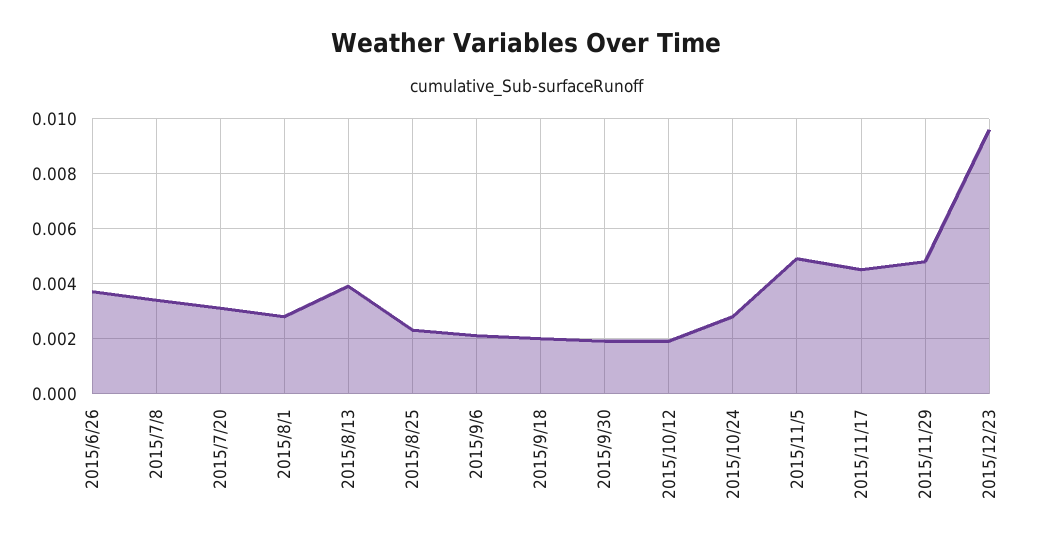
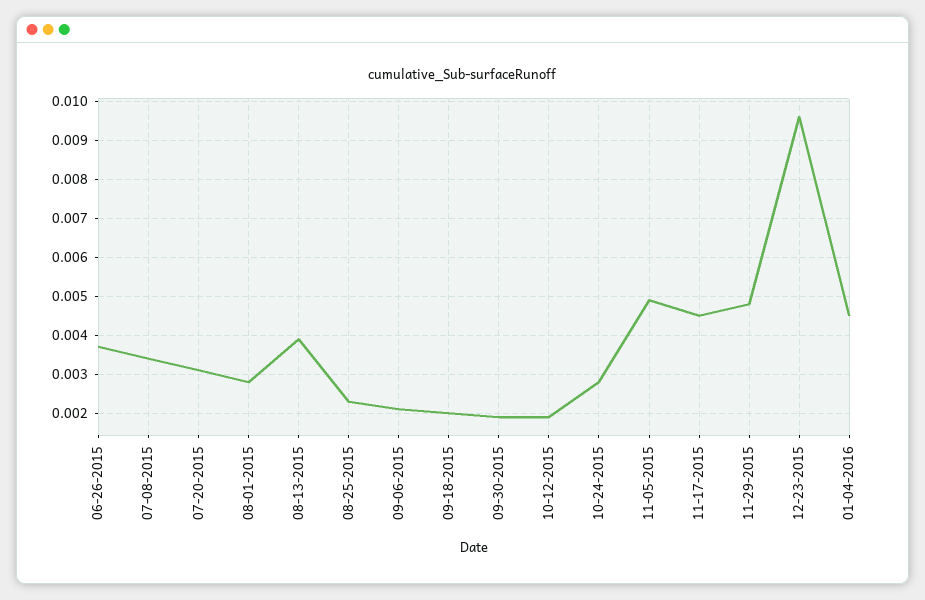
01-04-2016: none -> 0.0045

